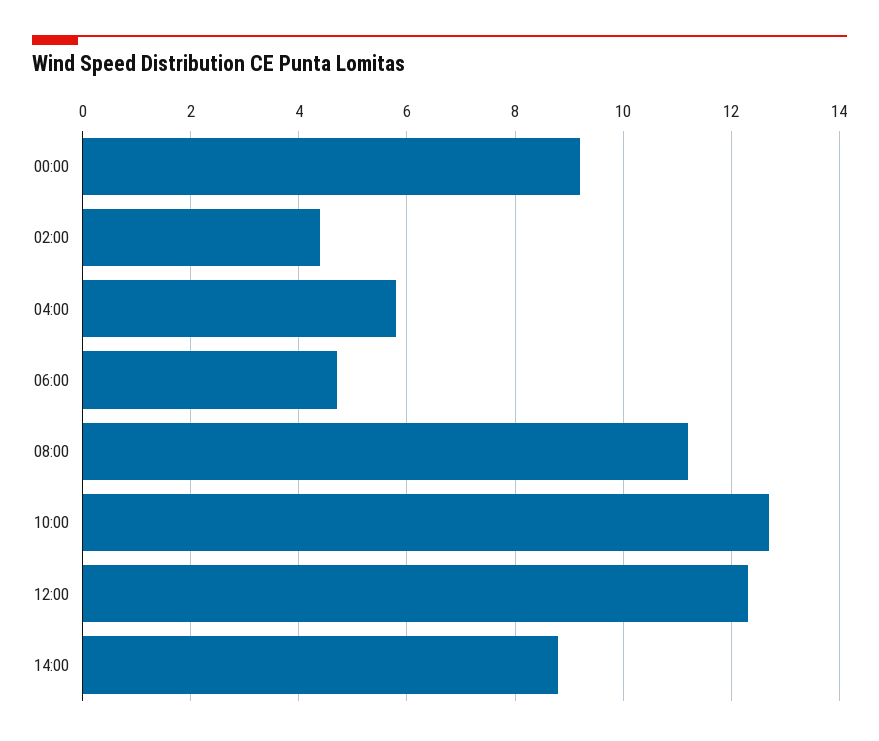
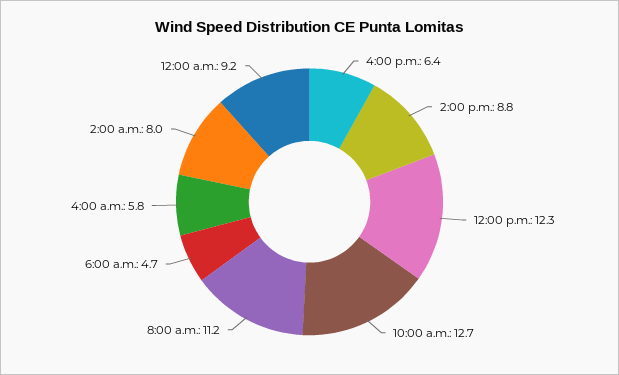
02:00: 4.5 -> 8
4:00 p.m.: none -> 6.4

